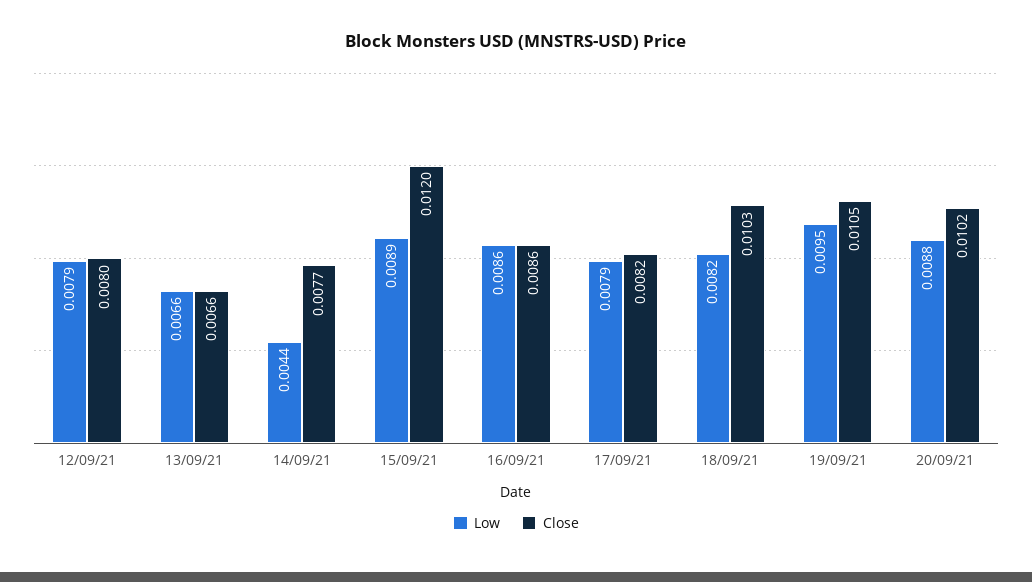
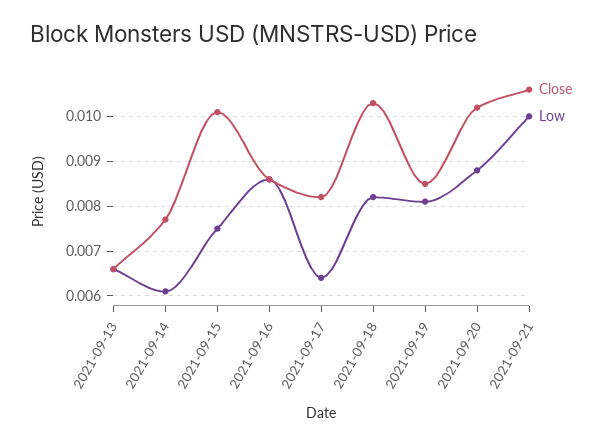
Low, 12/09/21: 0.0079 -> none
Close, 12/09/21: 0.008 -> none
Low, 14/09/21: 0.0044 -> 0.006
Low, 15/09/21: 0.0089 -> 0.0075
Close, 15/09/21: 0.012 -> 0.01
Low, 17/09/21: 0.0079 -> 0.0065
Low, 19/09/21: 0.0095 -> 0.008
Close, 19/09/21: 0.0105 -> 0.0085
Close, 2021-09-21: none -> 0.0105
Low, 2021-09-21: none -> 0.01

